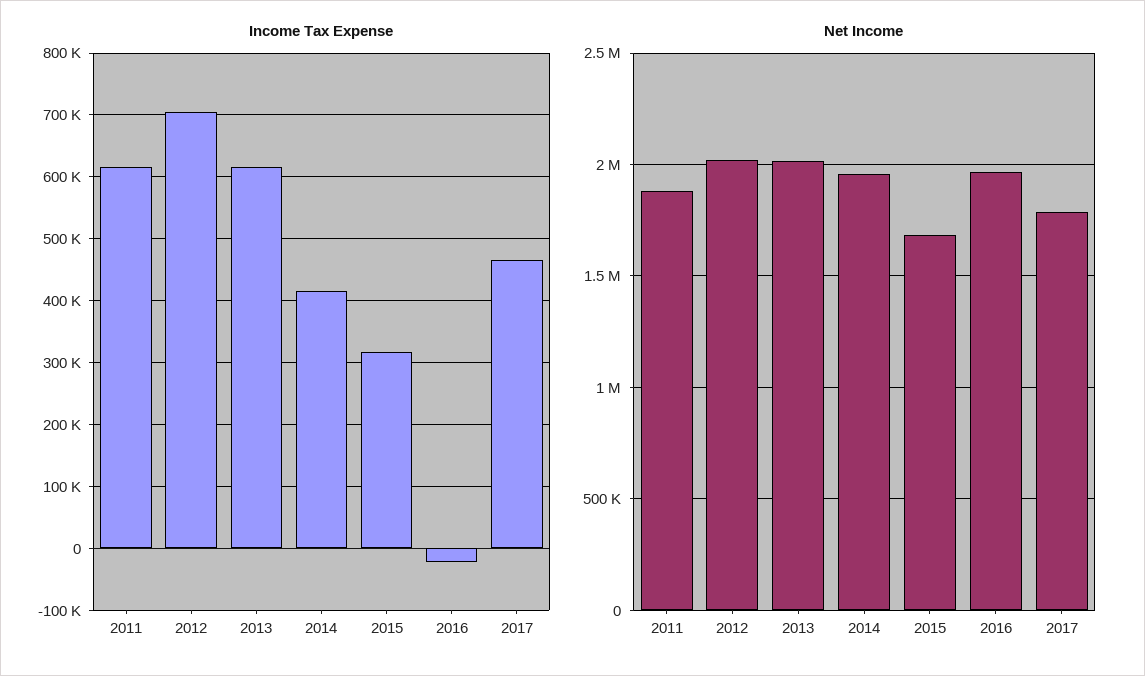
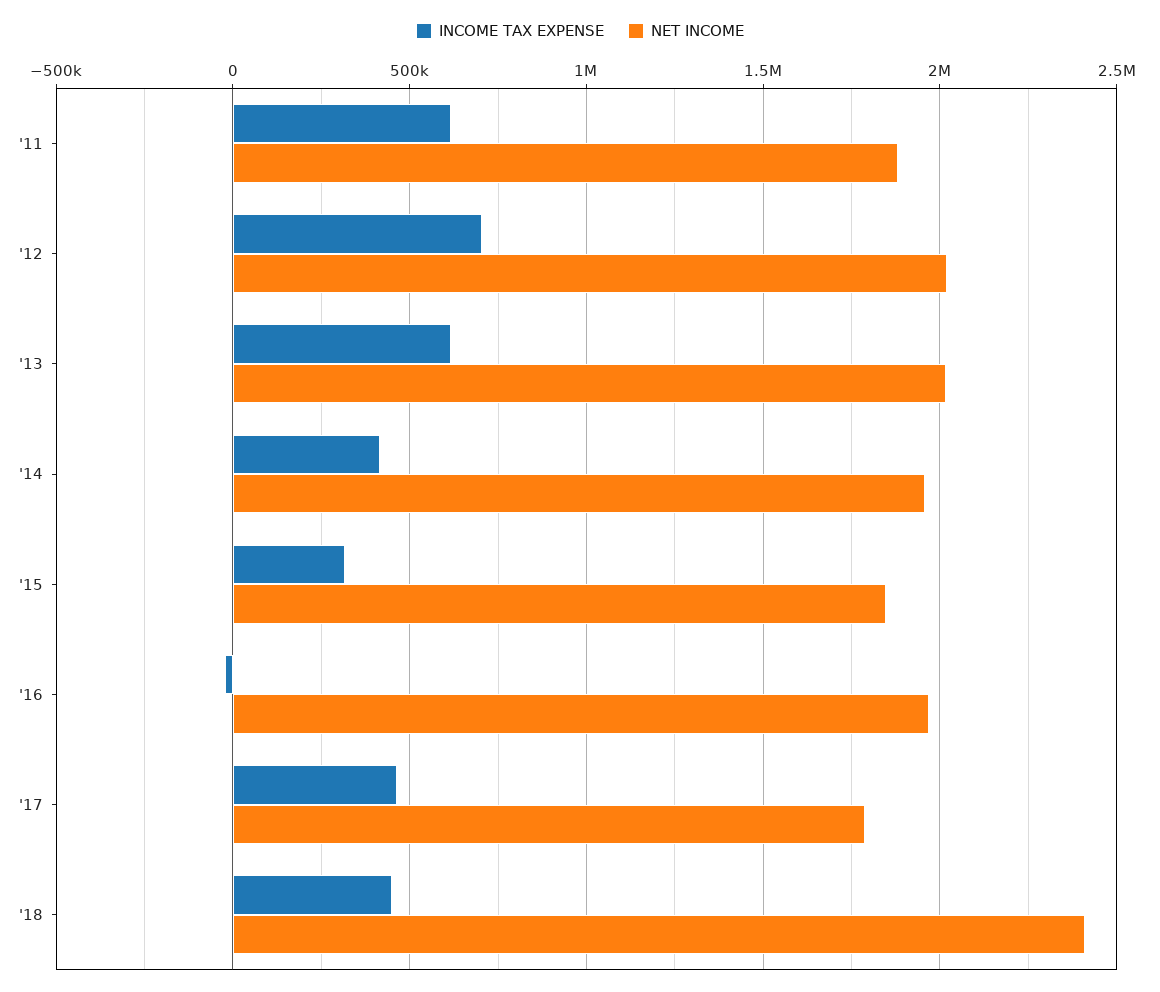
Net Income, 2015: 1700000 -> 1850000
Income Tax Expense, '18: none -> 450000
Net Income, '18: none -> 2400000

